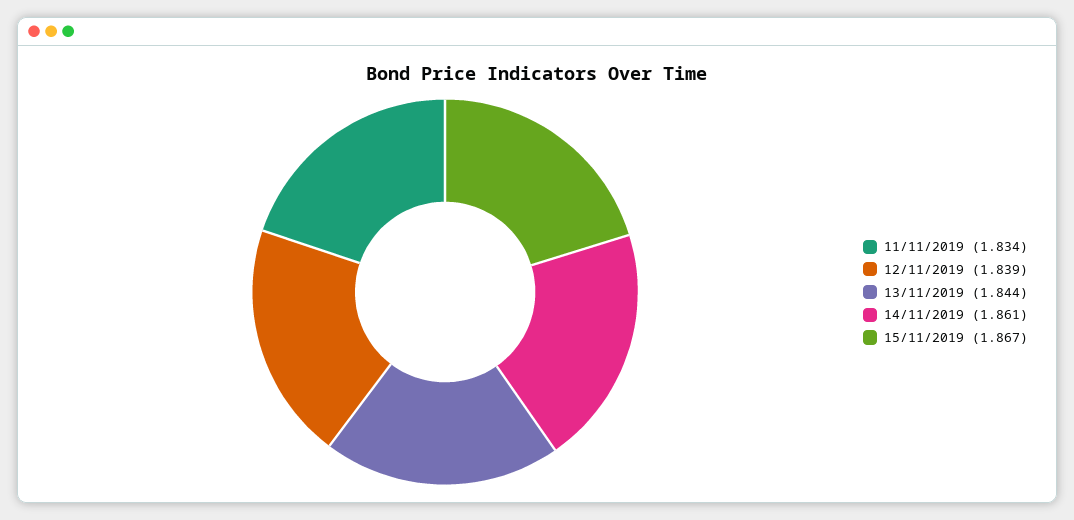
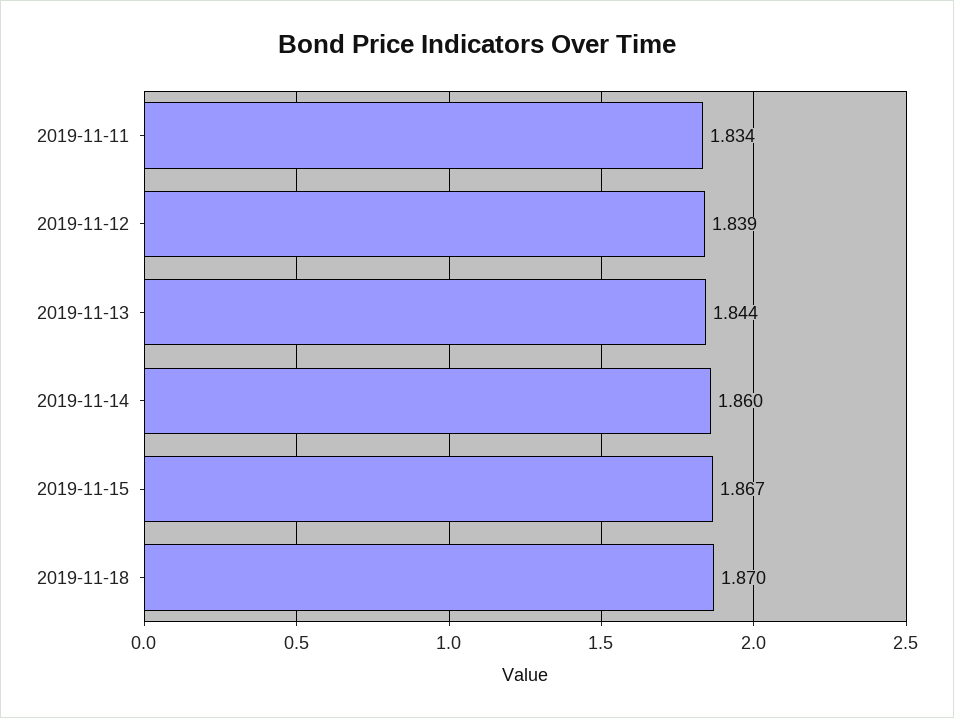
14/11/2019: 1.861 -> 1.86
2019-11-18: none -> 1.87

